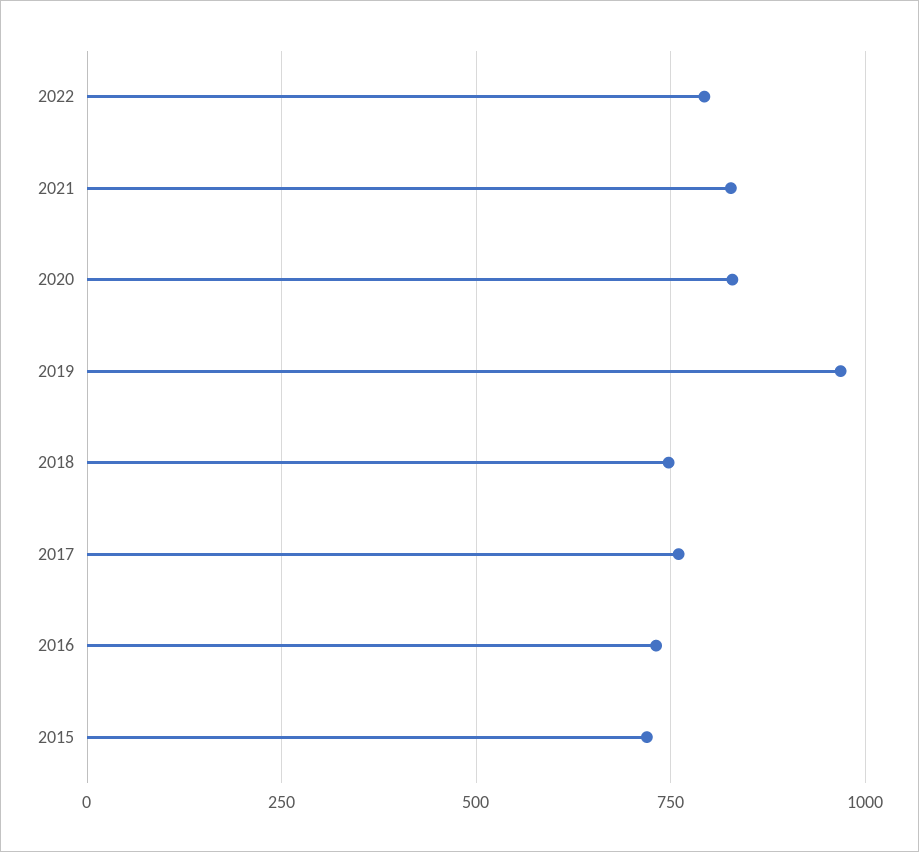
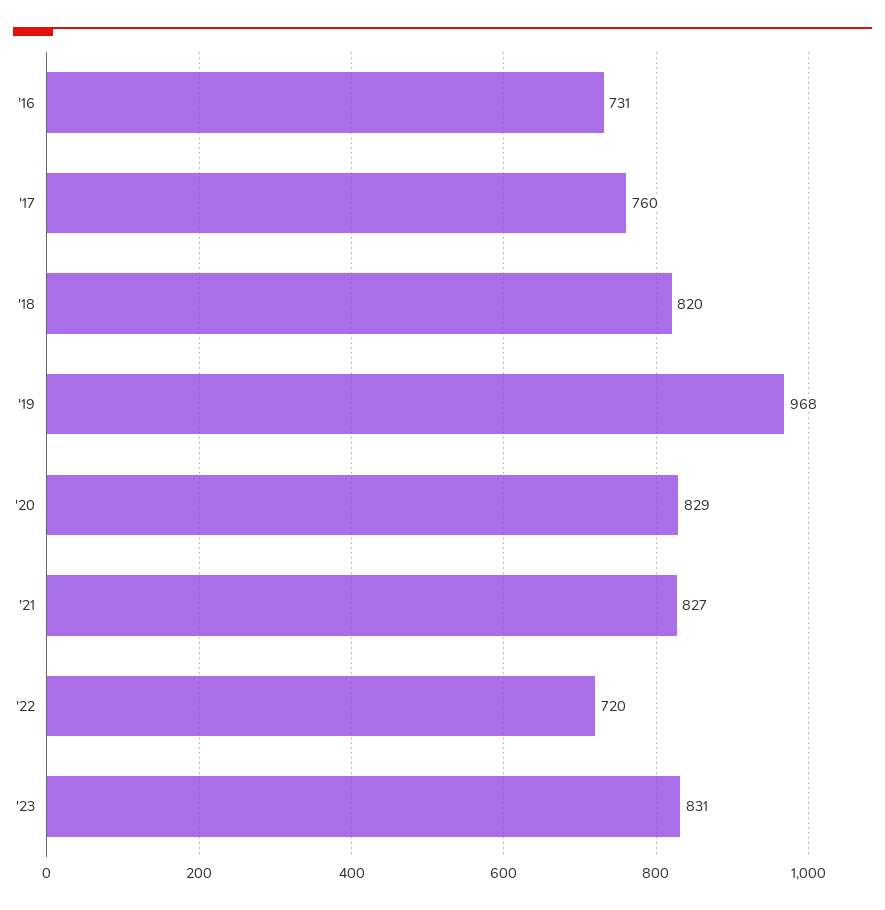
2022: 800 -> 720
2018: 750 -> 820
2015: 725 -> none
'23: none -> 831

